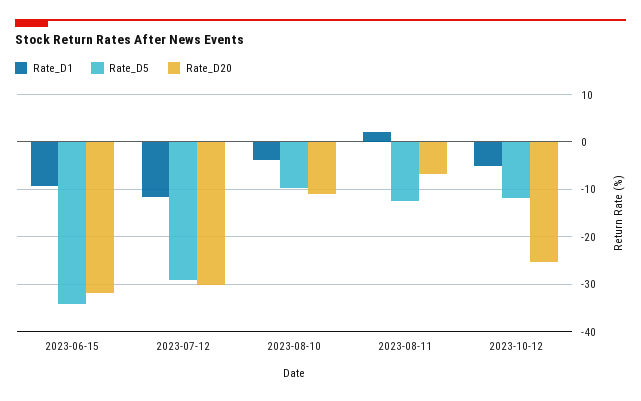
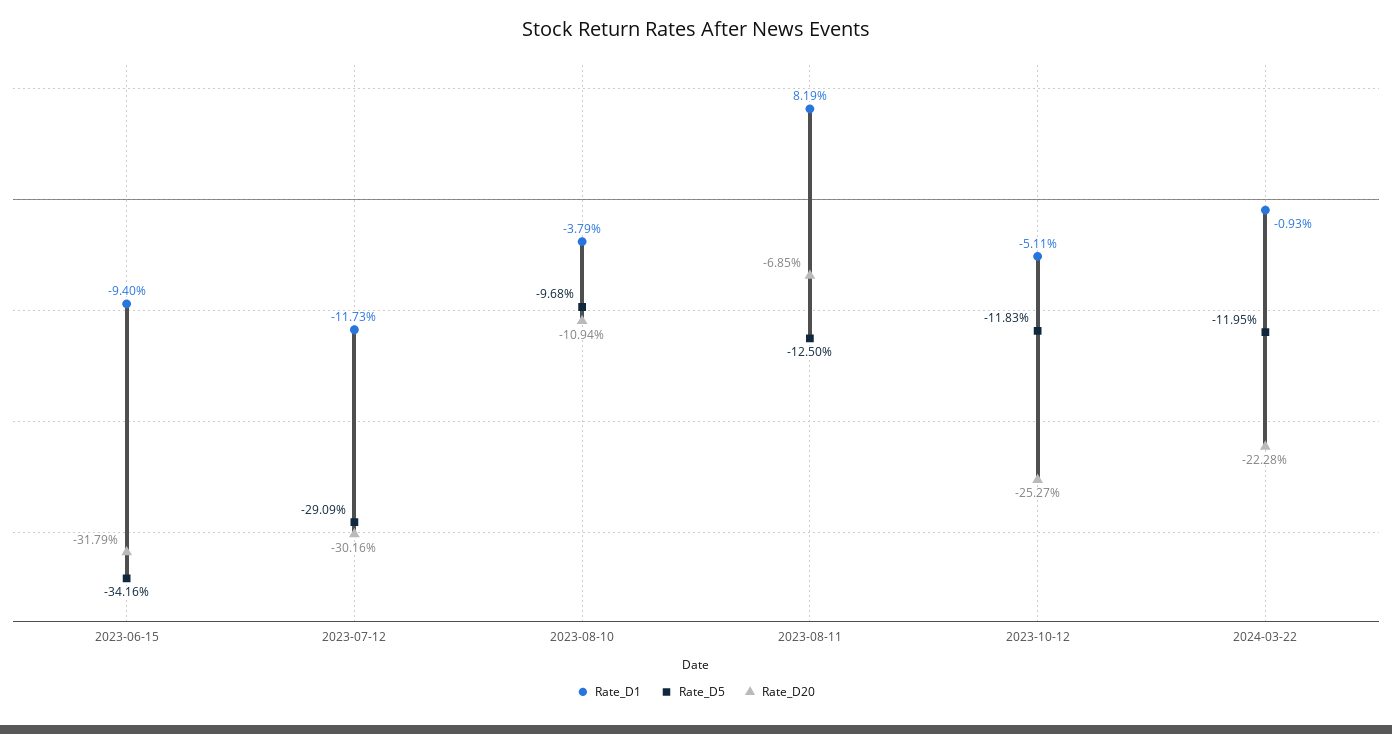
Rate_D1, 2023-08-11: 2 -> 8.19
Rate_D1, 2024-03-22: none -> -0.93
Rate_D5, 2024-03-22: none -> -11.95
Rate_D20, 2024-03-22: none -> -22.28

